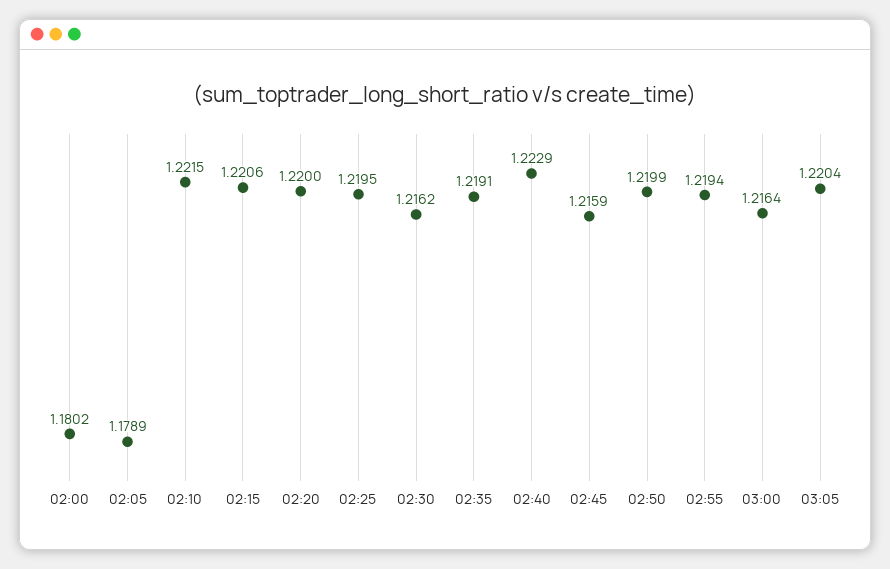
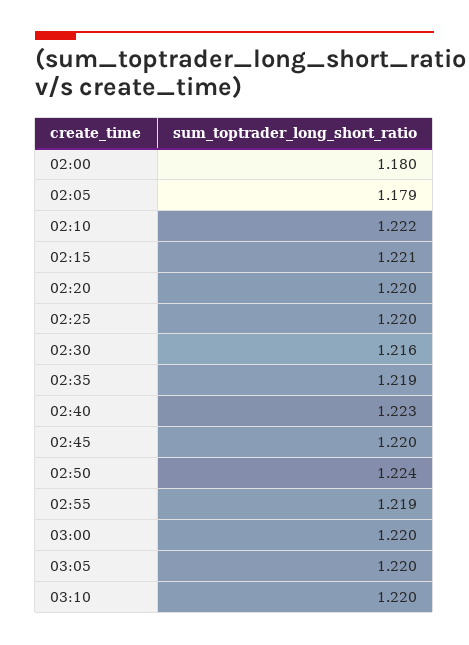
02:45: 1.2159 -> 1.22
02:50: 1.2199 -> 1.224
03:00: 1.2164 -> 1.22
03:10: none -> 1.22

